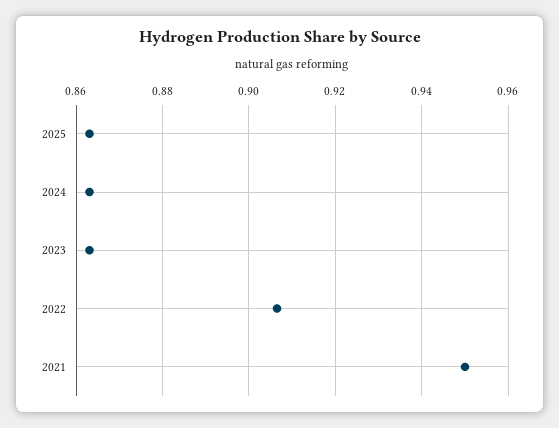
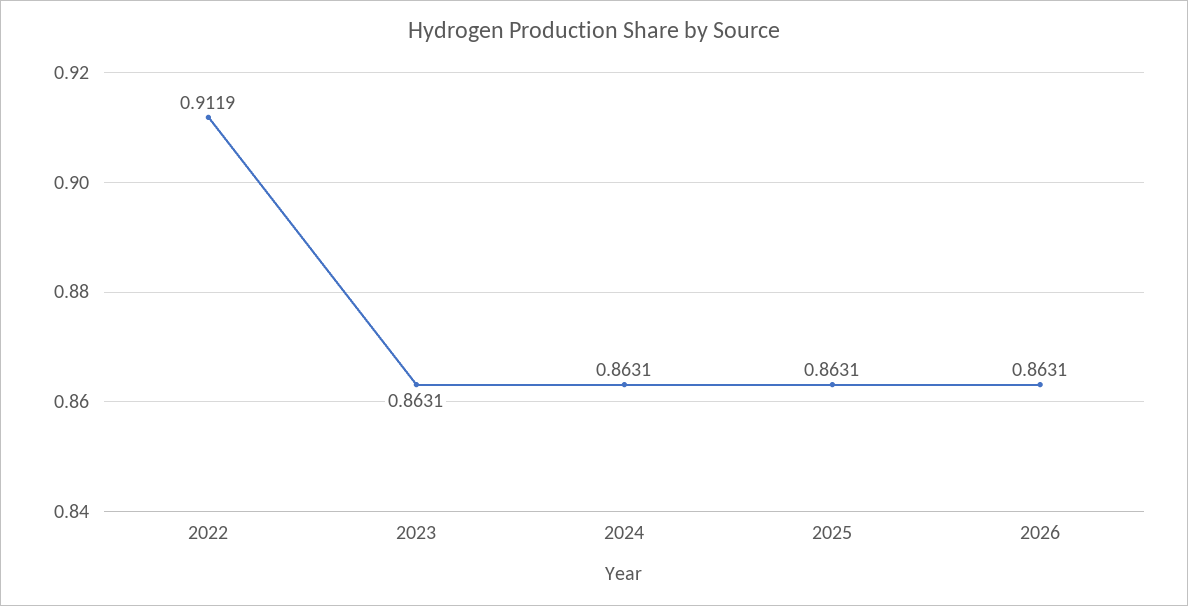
2022: 0.906 -> 0.9119
2021: 0.95 -> none
2026: none -> 0.8631

